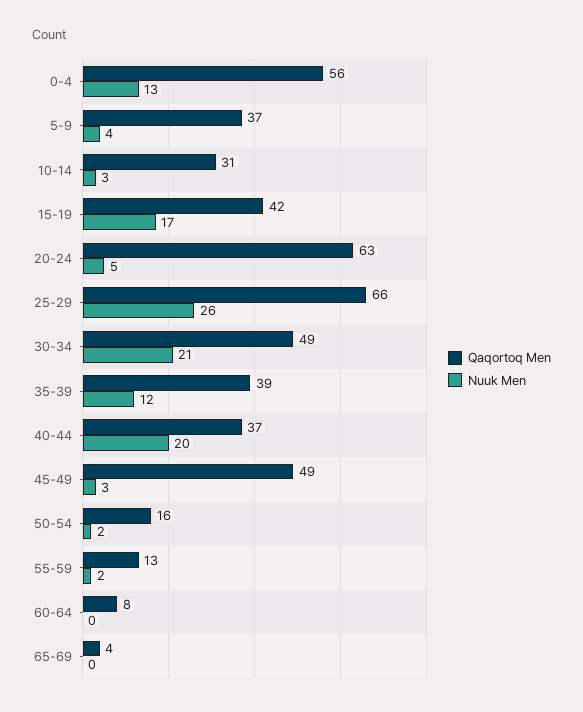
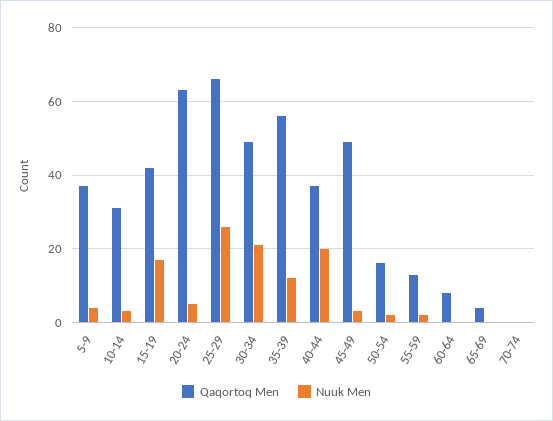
Qaqortoq Men, 0-4: 56 -> none
Nuuk Men, 0-4: 13 -> none
Qaqortoq Men, 35-39: 39 -> 55
Qaqortoq Men, 70-74: none -> 0
Nuuk Men, 70-74: none -> 0

